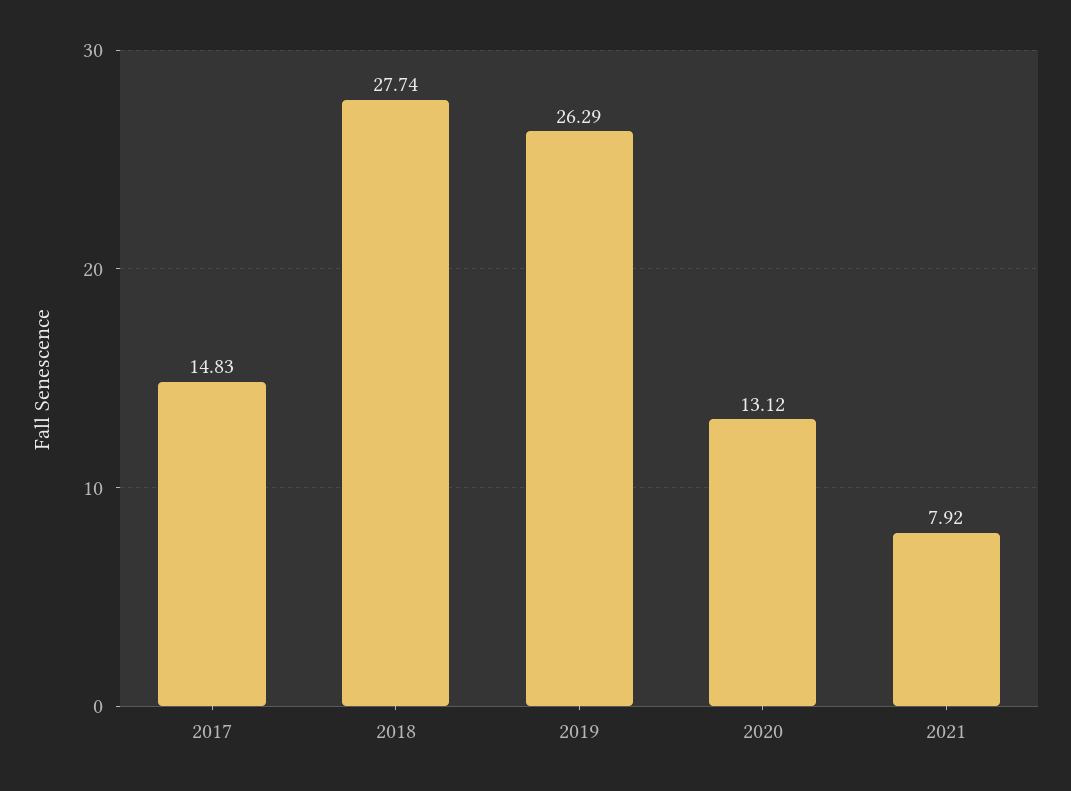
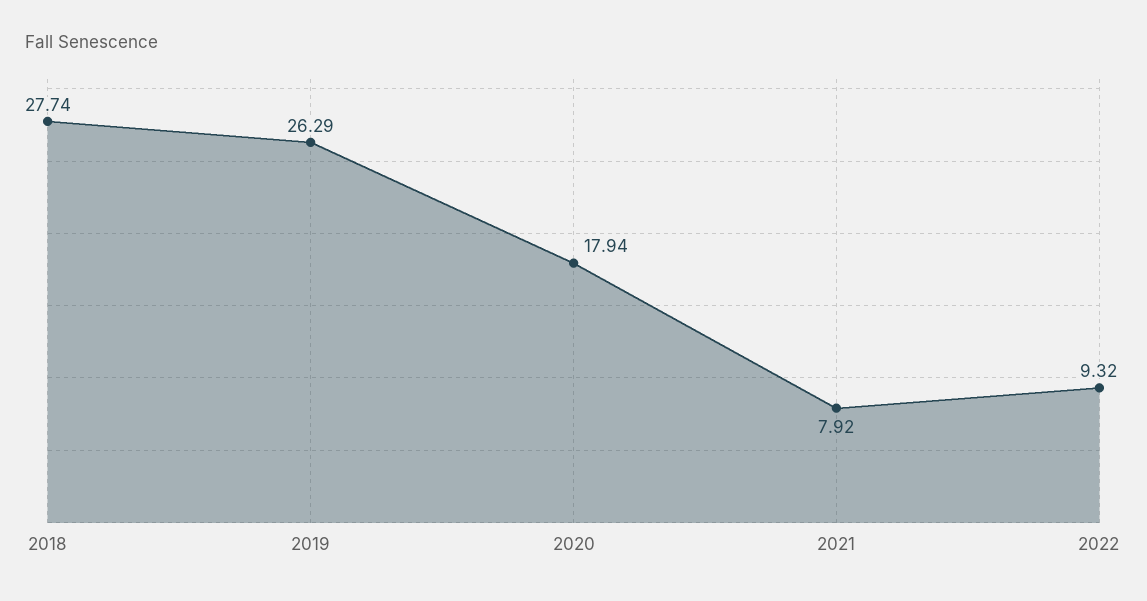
2017: 14.83 -> none
2020: 13.12 -> 17.94
2022: none -> 9.32

